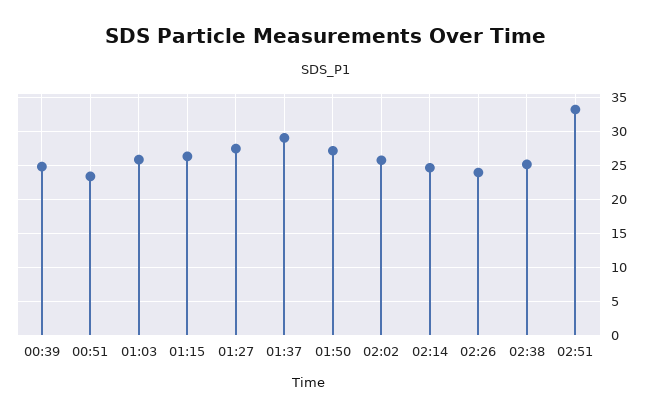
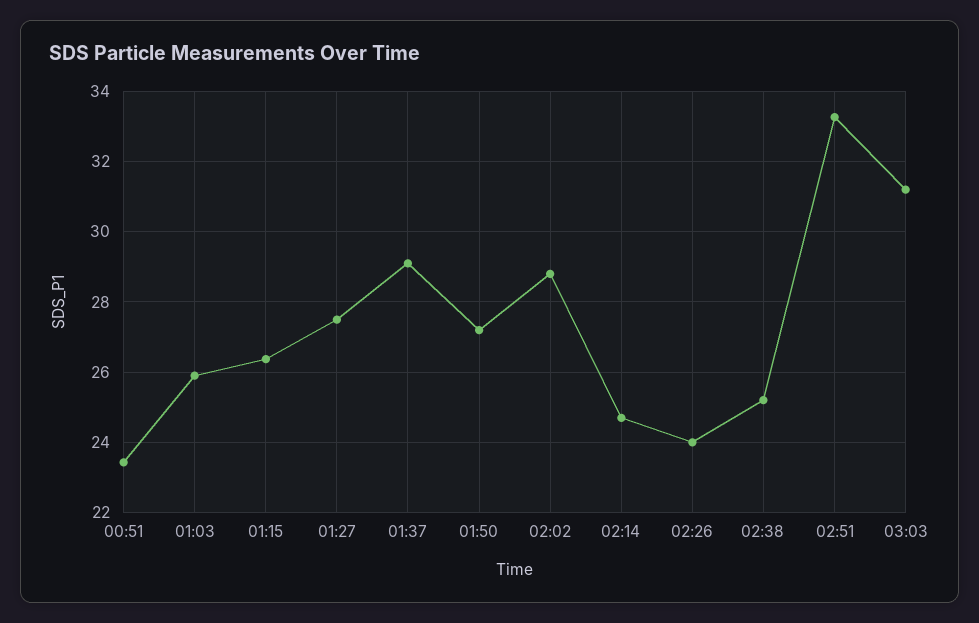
00:39: 25 -> none
02:02: 26 -> 28.8
03:03: none -> 31.2

